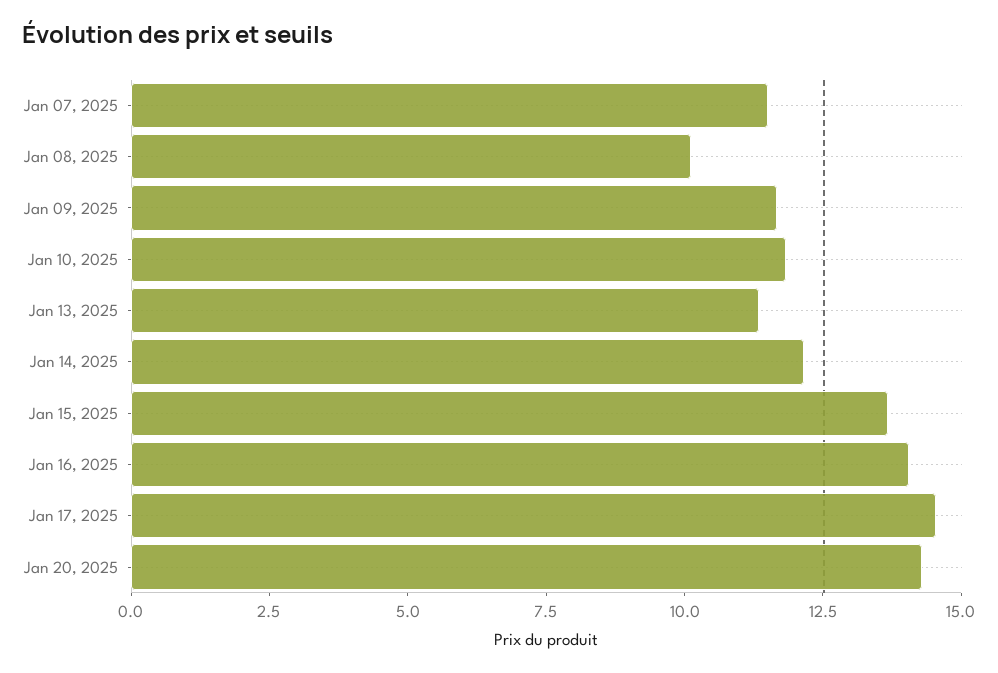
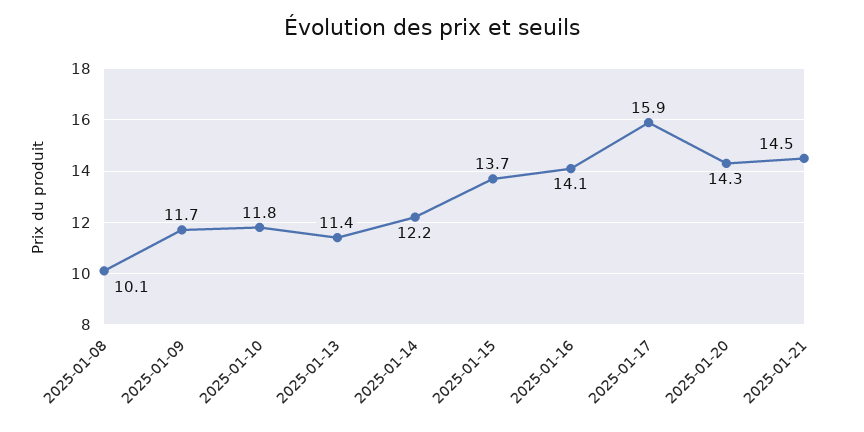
Jan 07, 2025: 11.5 -> none
Jan 17, 2025: 14.5 -> 15.9
2025-01-21: none -> 14.5

